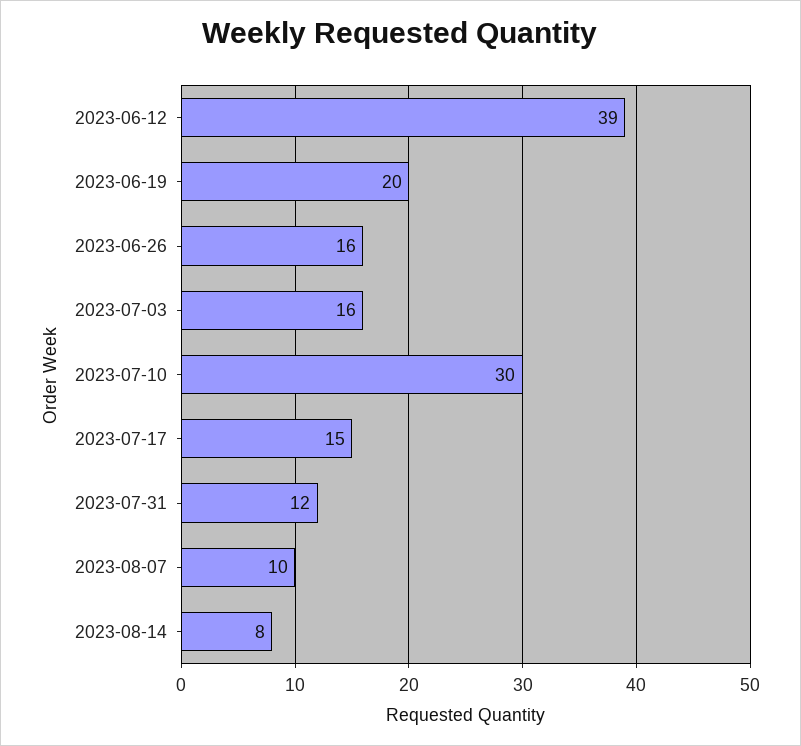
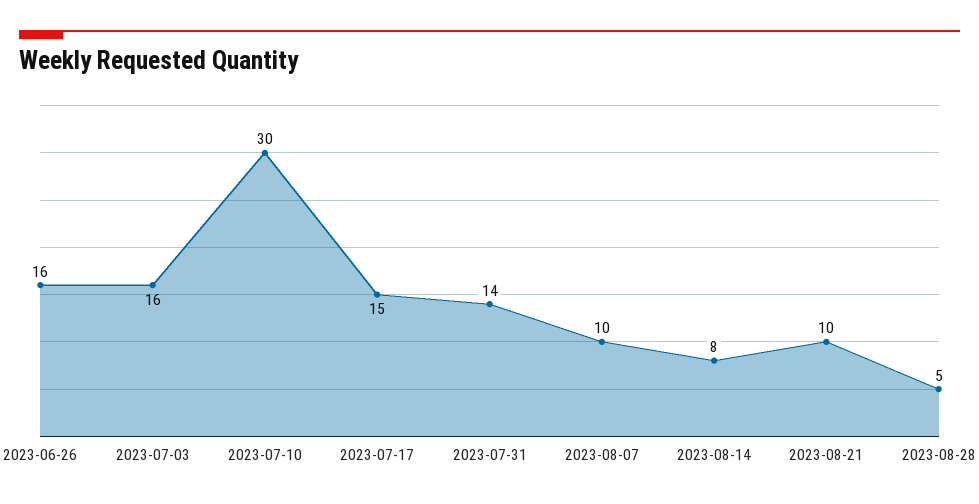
2023-06-12: 39 -> none
2023-06-19: 20 -> none
2023-07-31: 12 -> 14
2023-08-21: none -> 10
2023-08-28: none -> 5

